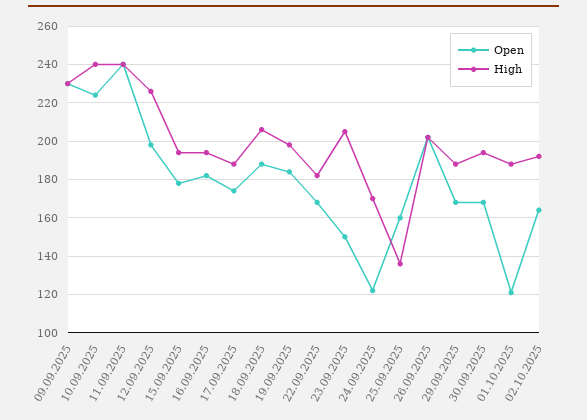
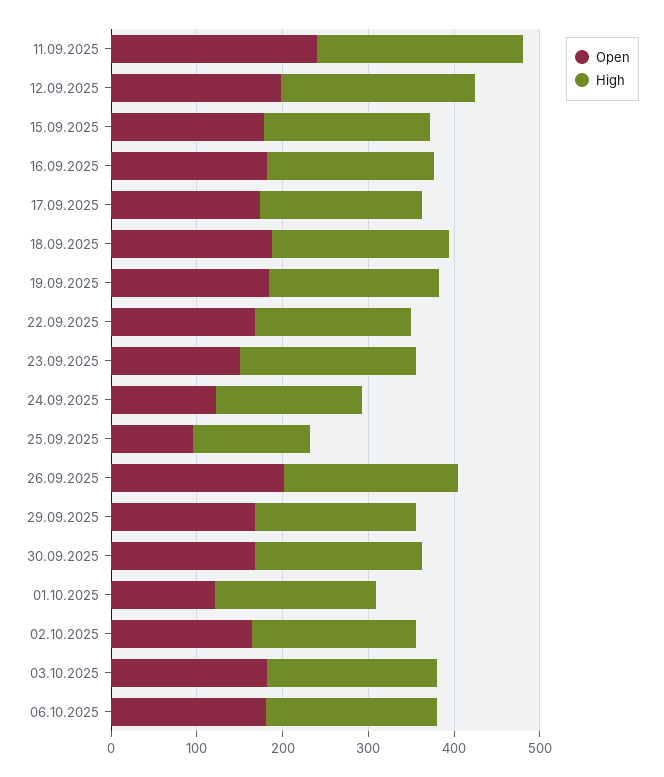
Open, 09.09.2025: 230 -> none
High, 09.09.2025: 230 -> none
Open, 10.09.2025: 225 -> none
High, 10.09.2025: 240 -> none
Open, 25.09.2025: 160 -> 100
Open, 03.10.2025: none -> 180
High, 03.10.2025: none -> 200
Open, 06.10.2025: none -> 180
High, 06.10.2025: none -> 200

